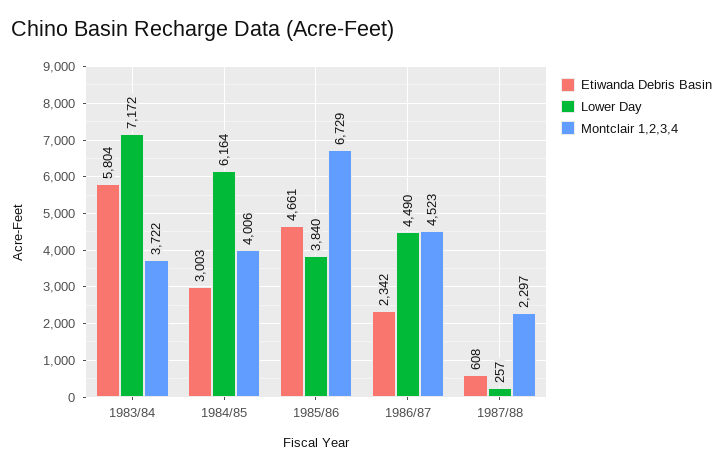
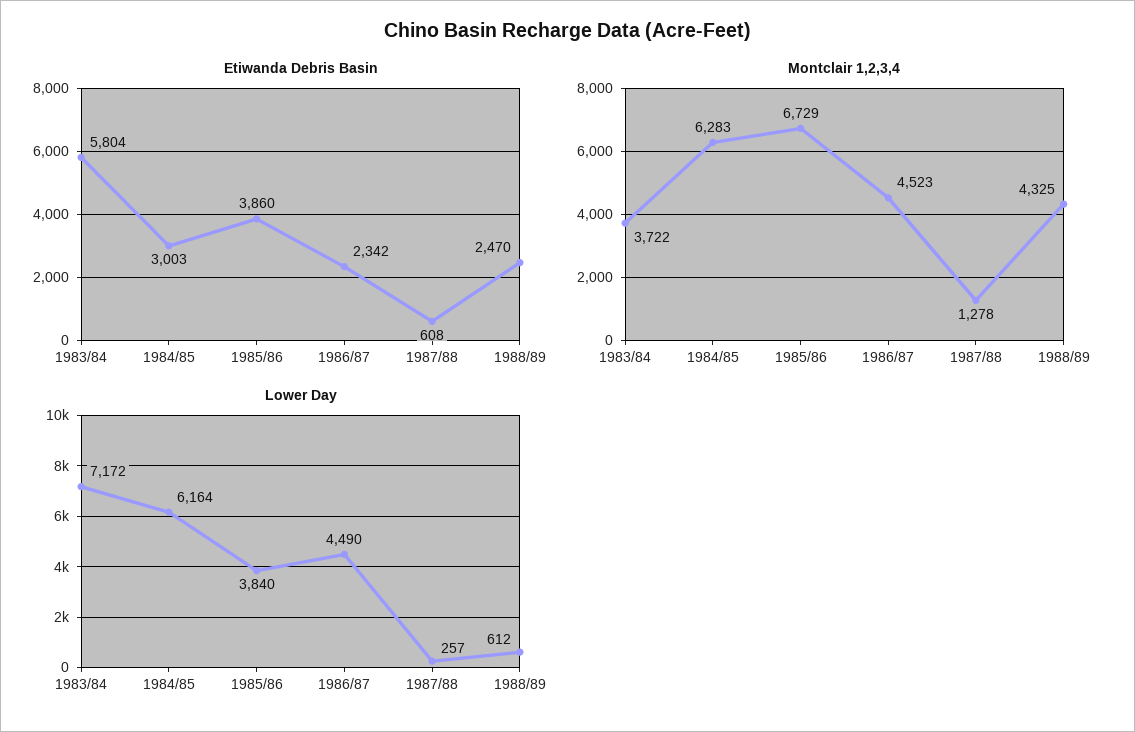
Montclair 1,2,3,4, 1984/85: 4006 -> 6283
Etiwanda Debris Basin, 1985/86: 4661 -> 3860
Montclair 1,2,3,4, 1987/88: 2297 -> 1278
Etiwanda Debris Basin, 1988/89: none -> 2470
Montclair 1,2,3,4, 1988/89: none -> 4325
Lower Day, 1988/89: none -> 612

